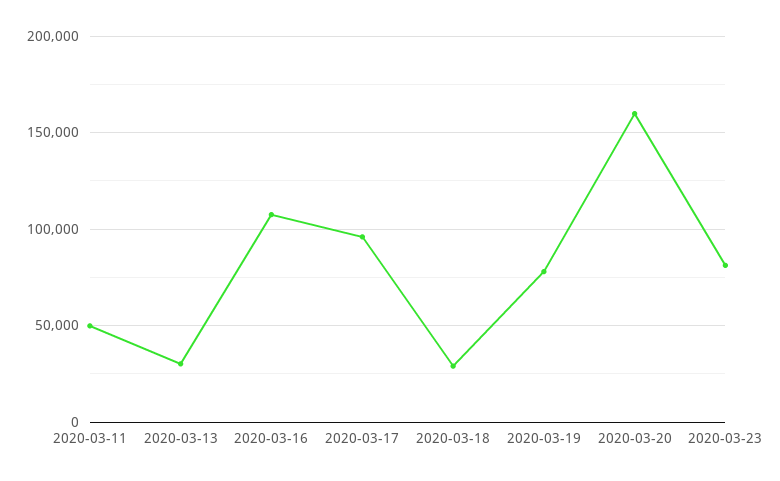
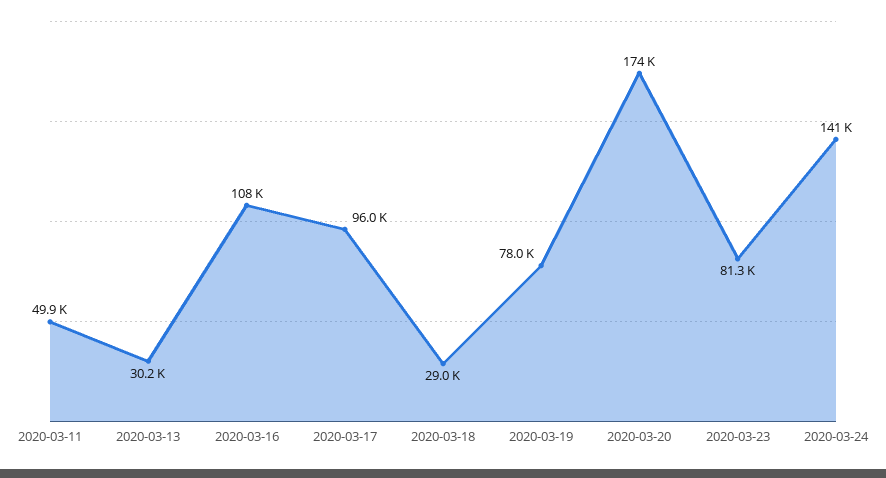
2020-03-20: 160000 -> 174000
2020-03-24: none -> 141000

